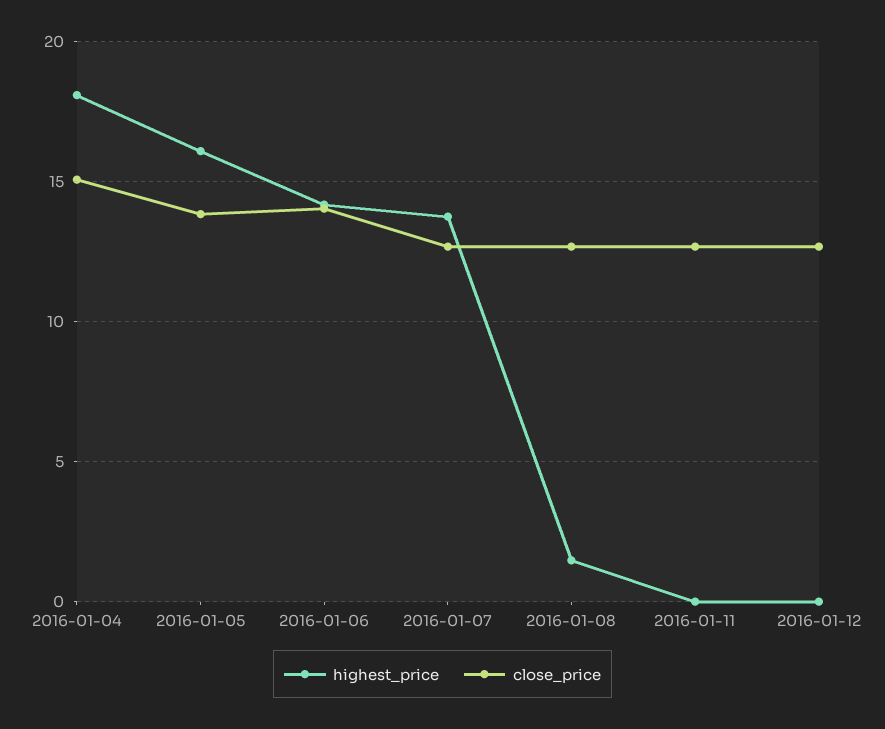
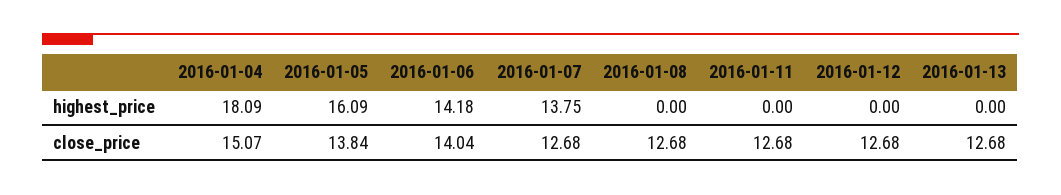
highest_price, 2016-01-08: 1.5 -> 0
highest_price, 2016-01-13: none -> 0
close_price, 2016-01-13: none -> 12.68

